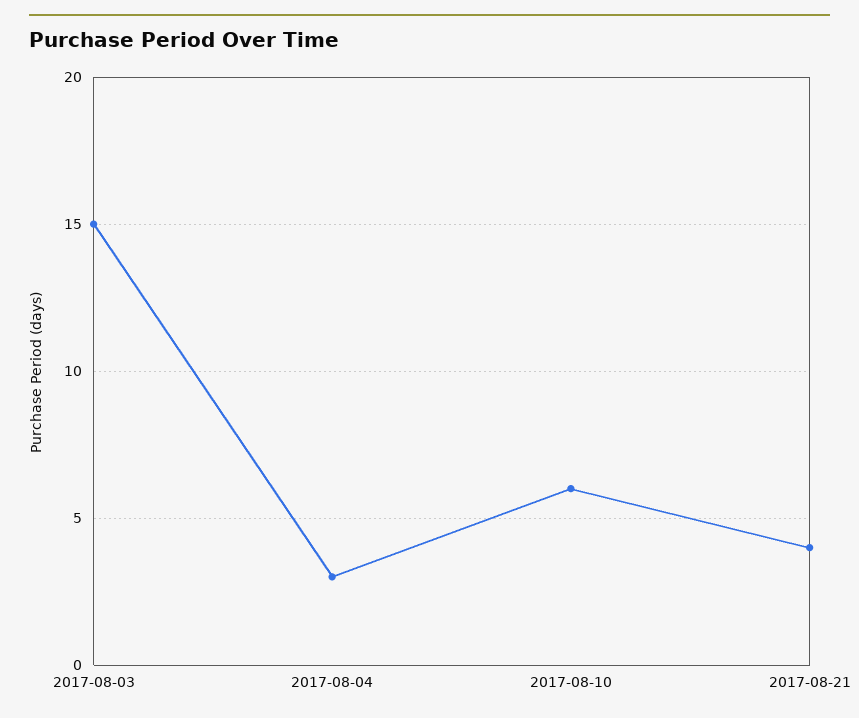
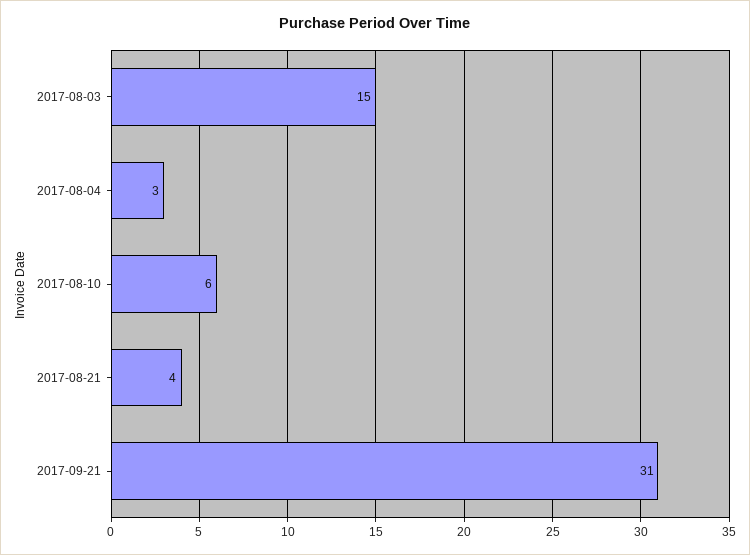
2017-09-21: none -> 31

